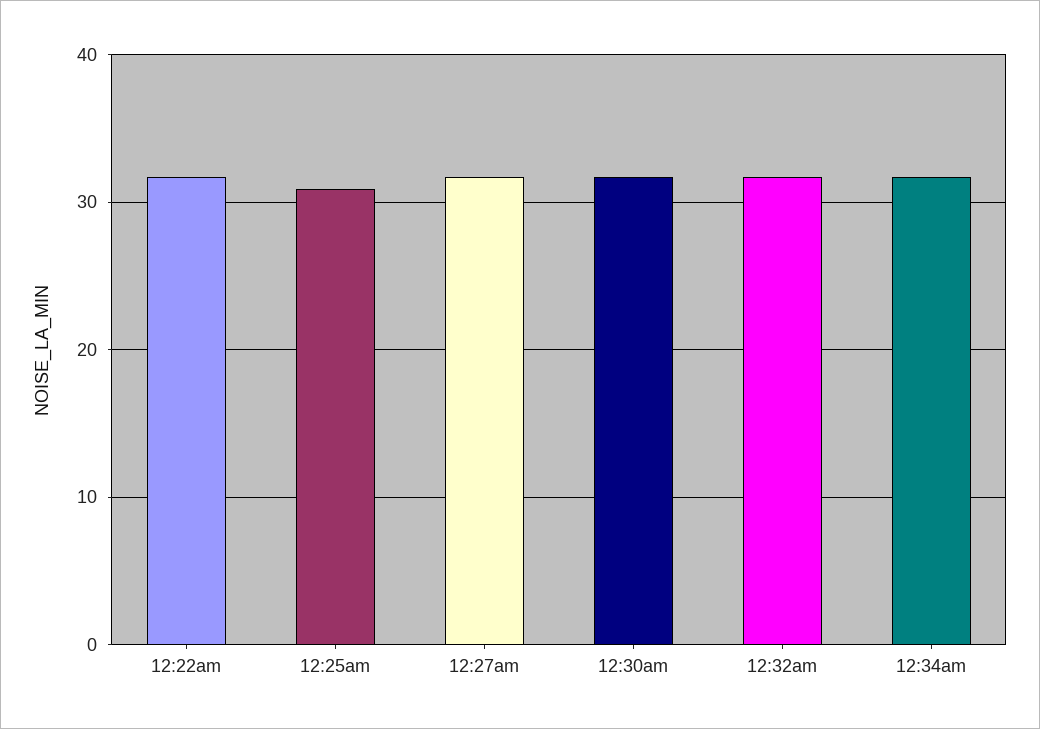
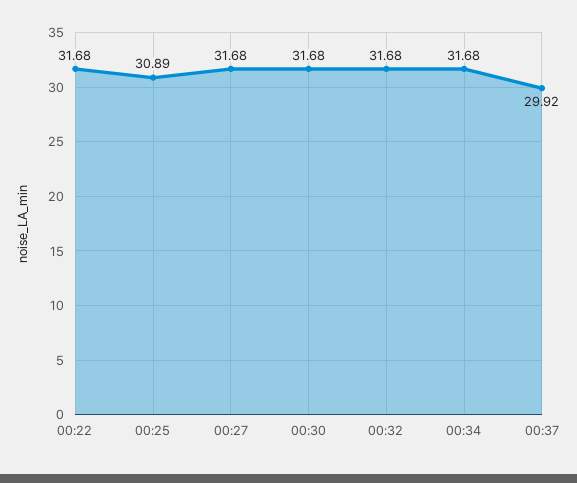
00:37: none -> 29.92

